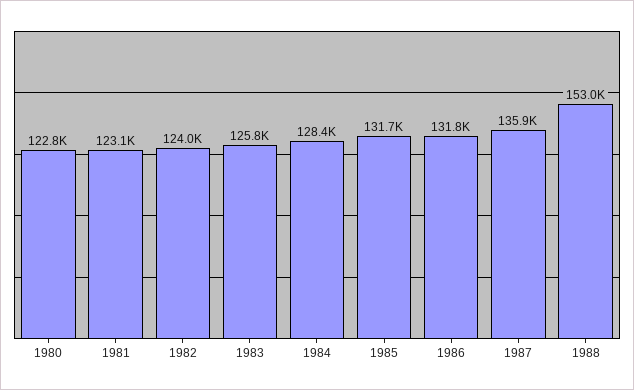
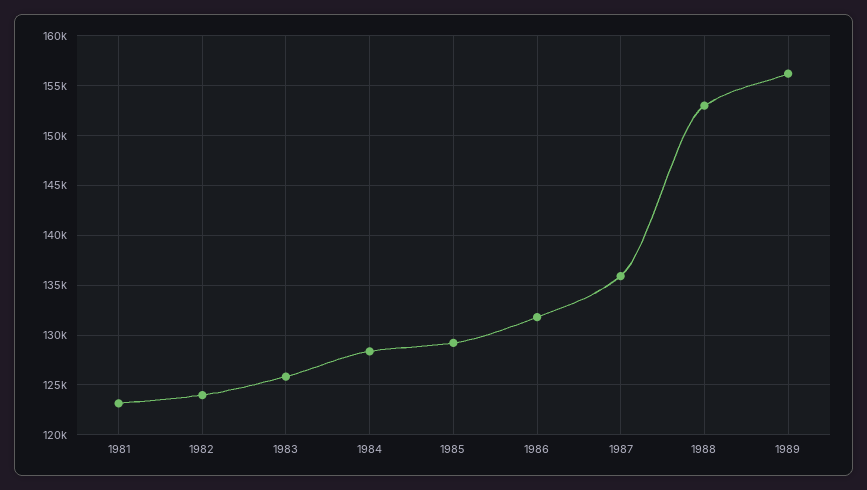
1980: 122800 -> none
1985: 131700 -> 129000
1989: none -> 156000

